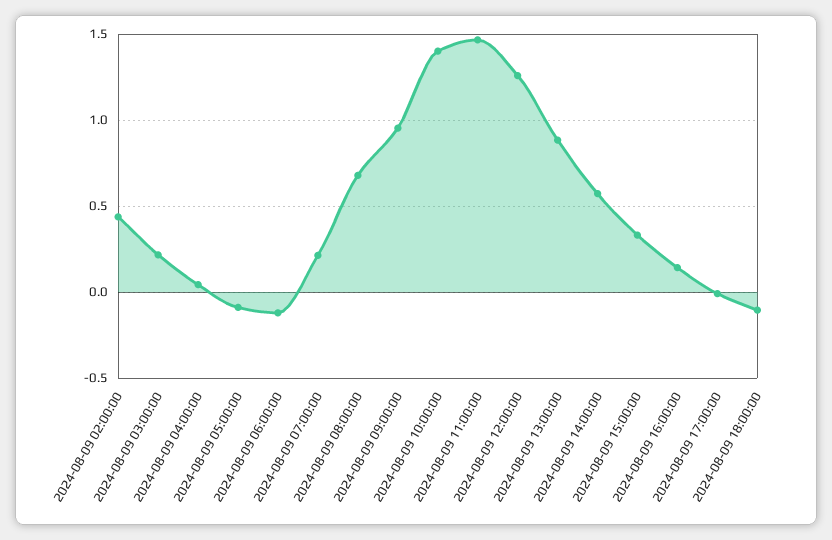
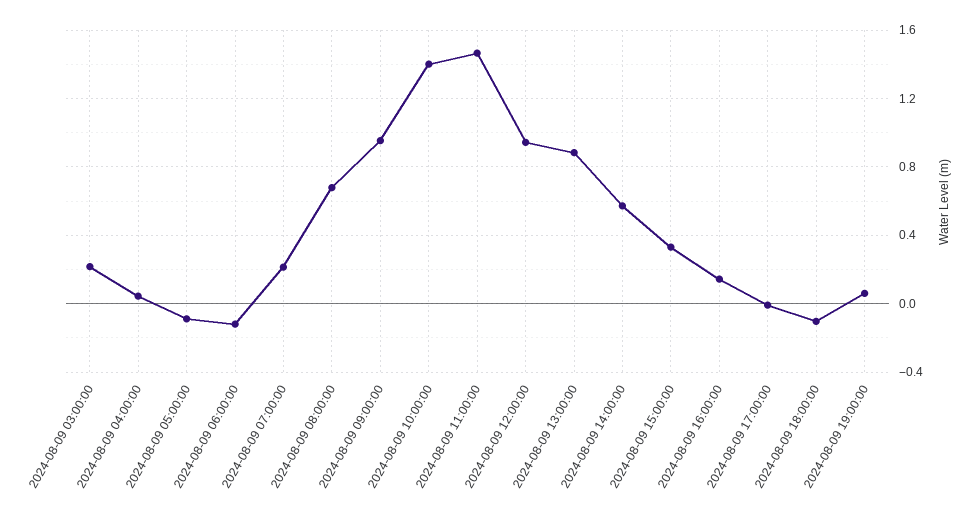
2024-08-09 02:00:00: 0.45 -> none
2024-08-09 12:00:00: 1.25 -> 0.95
2024-08-09 19:00:00: none -> 0.05

